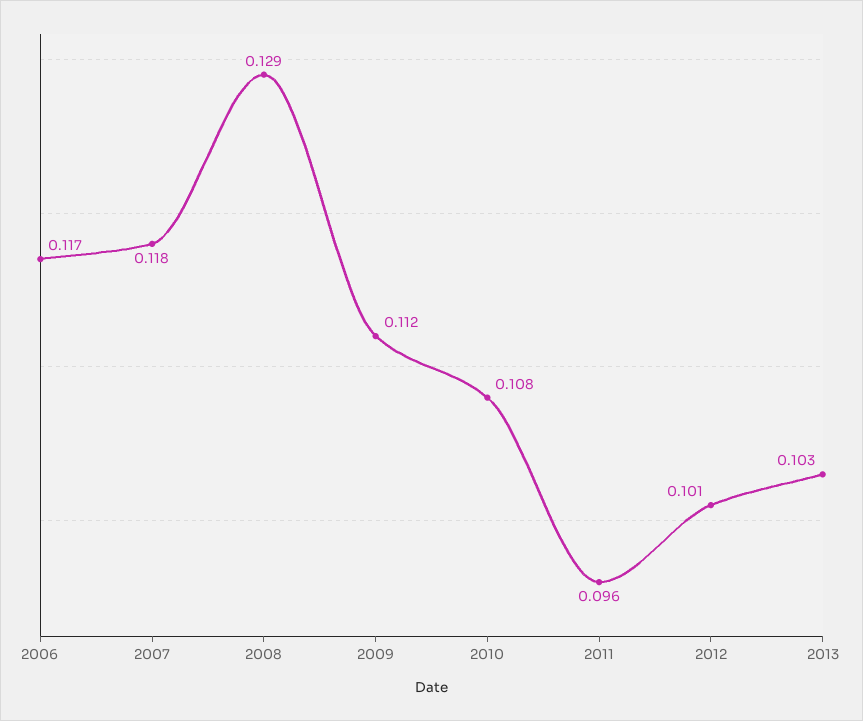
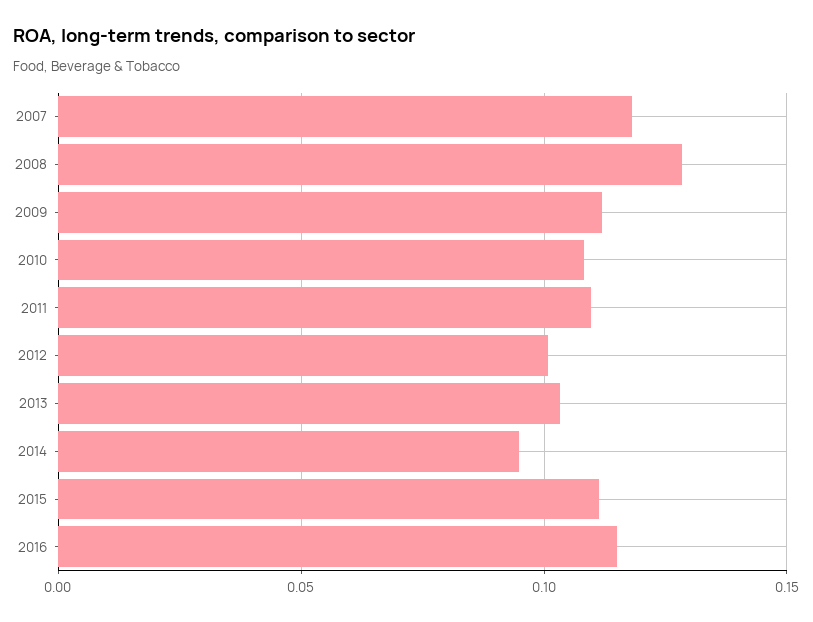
2006: 0.117 -> none
2011: 0.096 -> 0.11
2014: none -> 0.095
2015: none -> 0.11
2016: none -> 0.115

